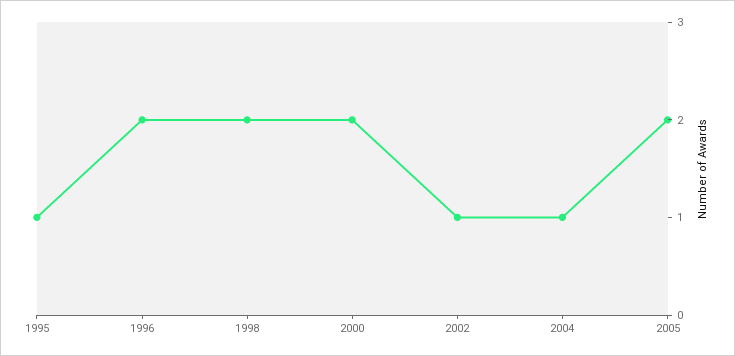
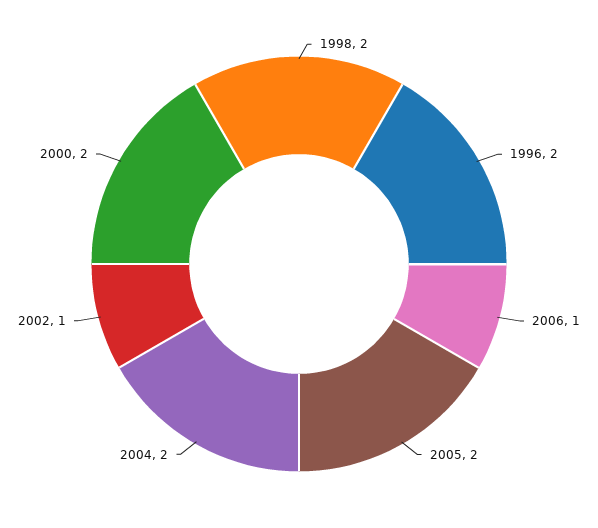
1995: 1 -> none
2004: 1 -> 2
2006: none -> 1

